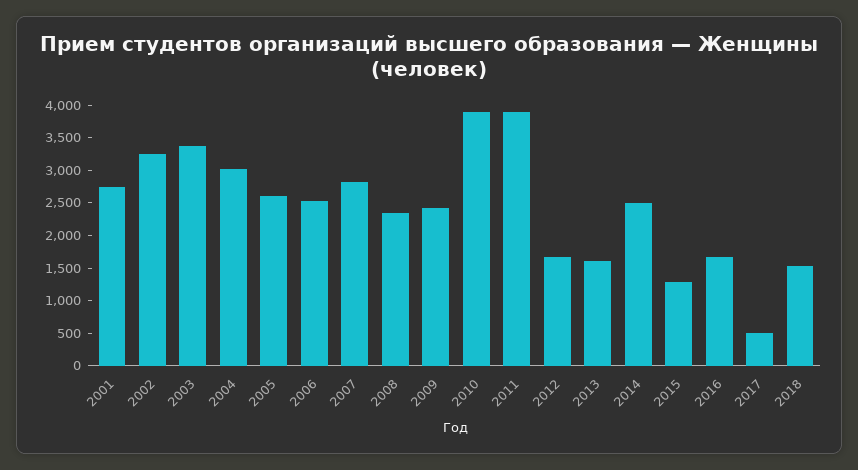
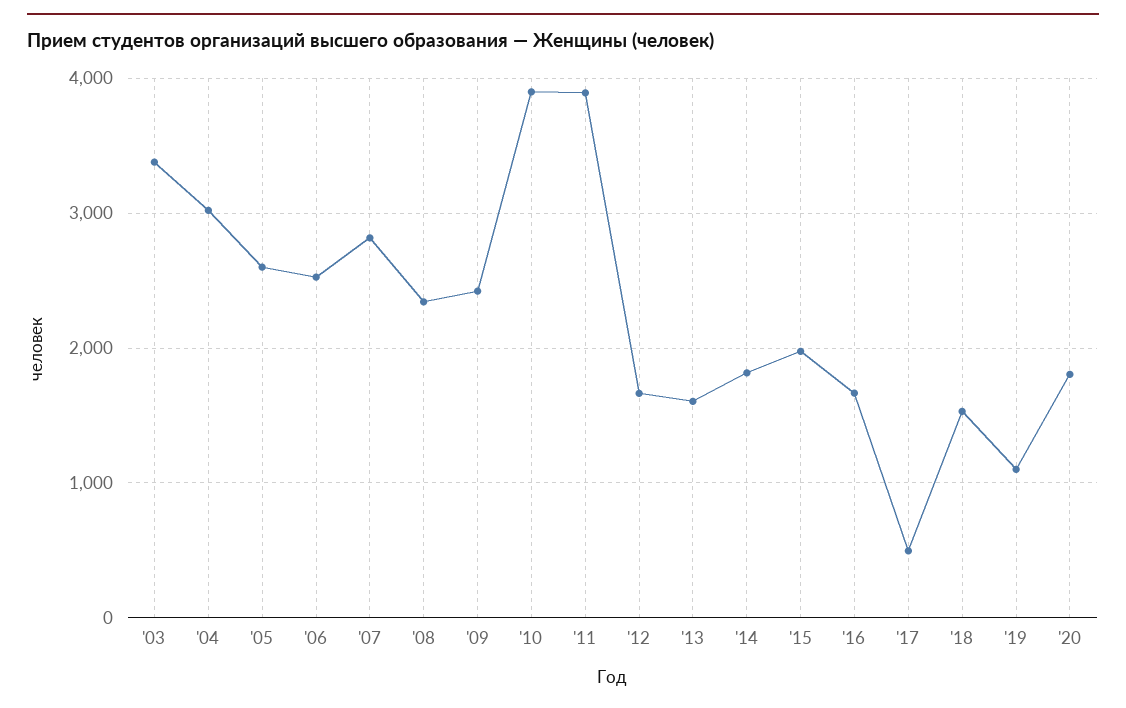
2001: 2750 -> none
2002: 3250 -> none
2014: 2500 -> 1800
2015: 1250 -> 2000
'19: none -> 1100
'20: none -> 1800

